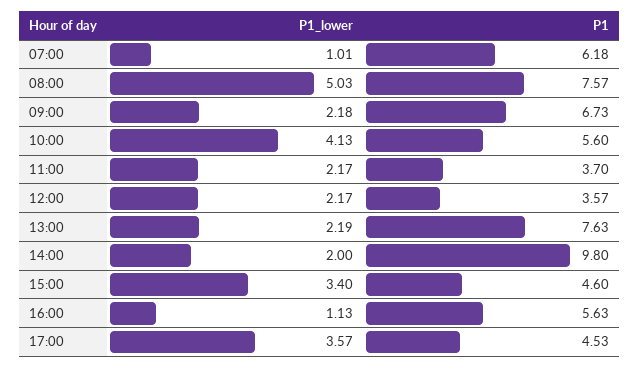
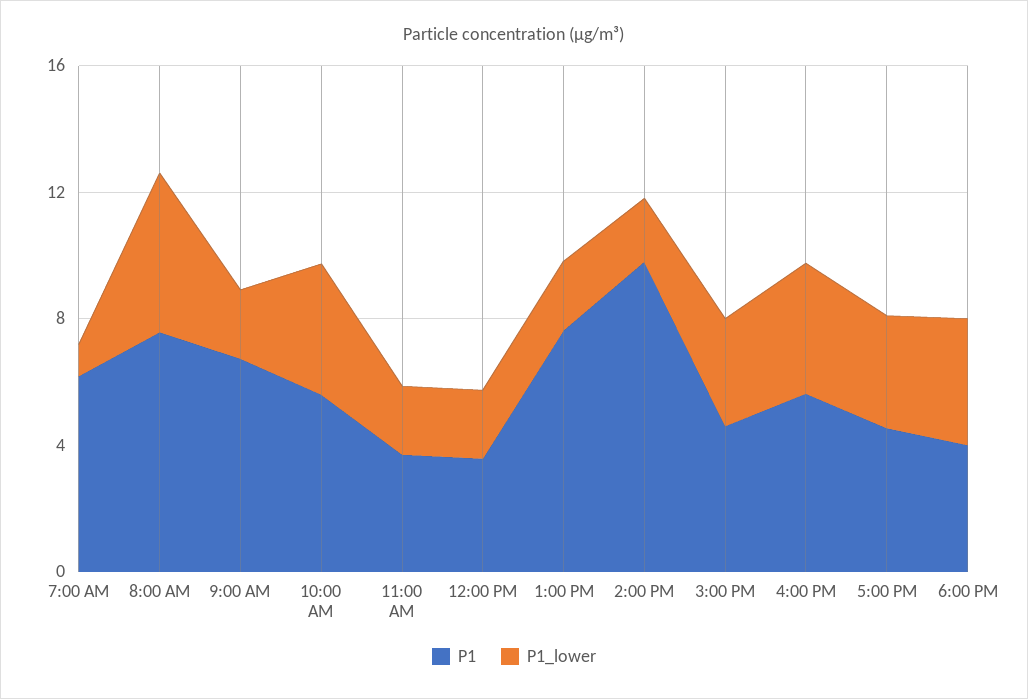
P1_lower, 16:00: 1.13 -> 4
P1, 6:00 PM: none -> 4
P1_lower, 6:00 PM: none -> 4

